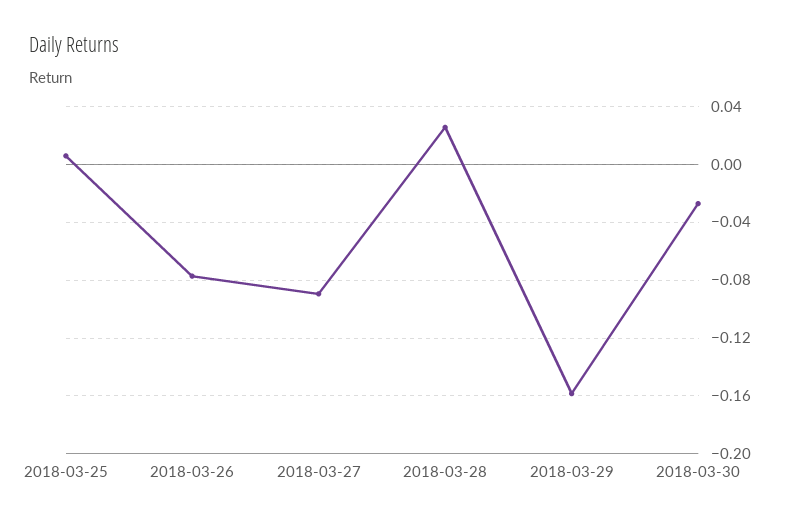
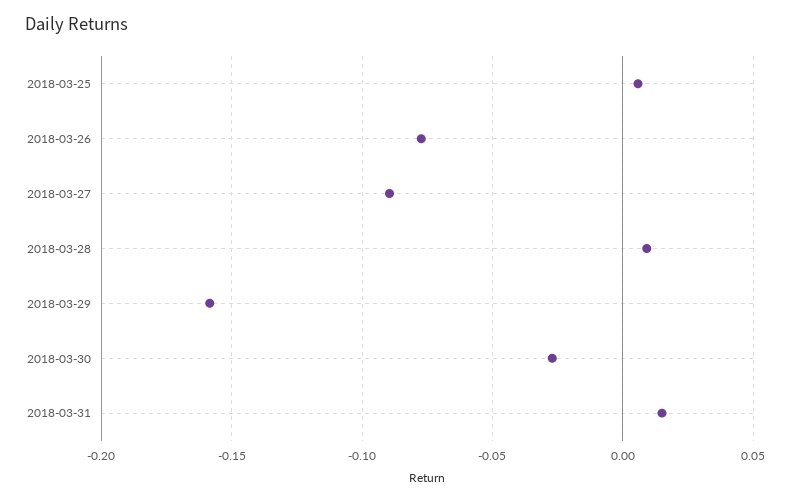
2018-03-28: 0.025 -> 0.01
2018-03-31: none -> 0.015

